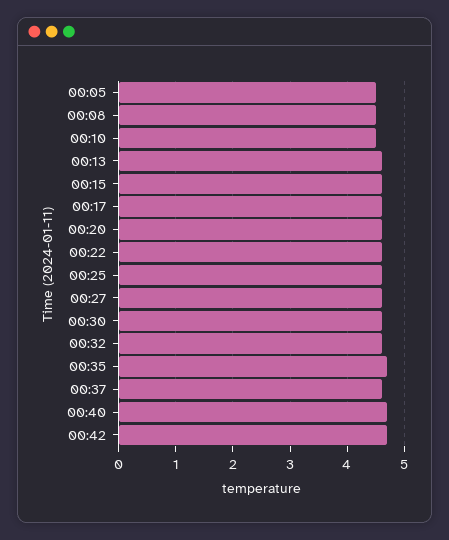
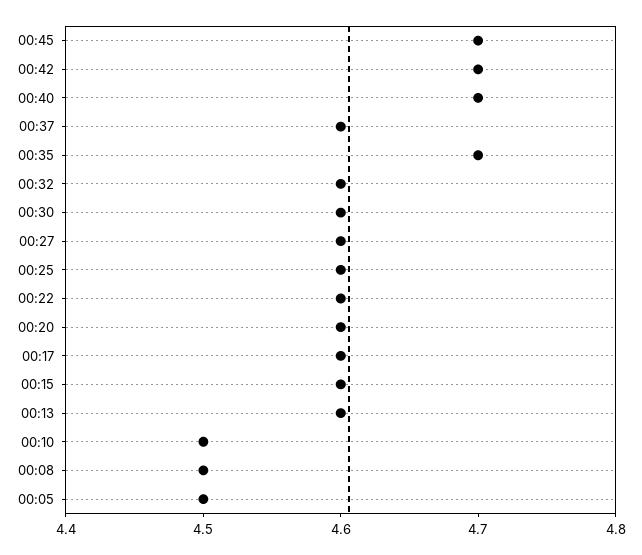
00:45: none -> 4.7

